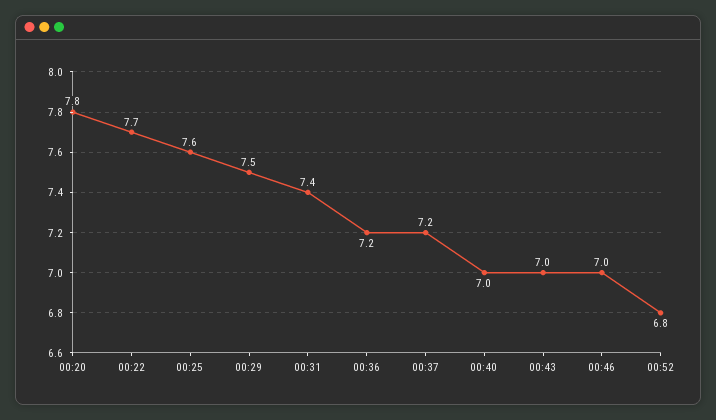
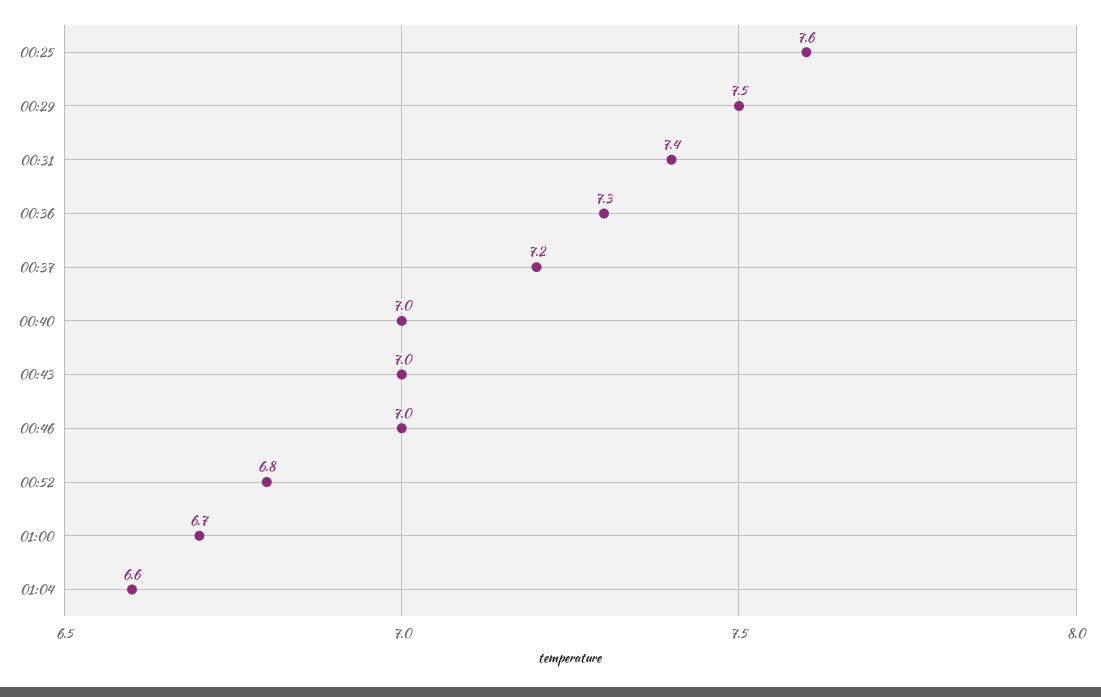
00:20: 7.8 -> none
00:22: 7.7 -> none
00:36: 7.2 -> 7.3
01:00: none -> 6.7
01:04: none -> 6.6

